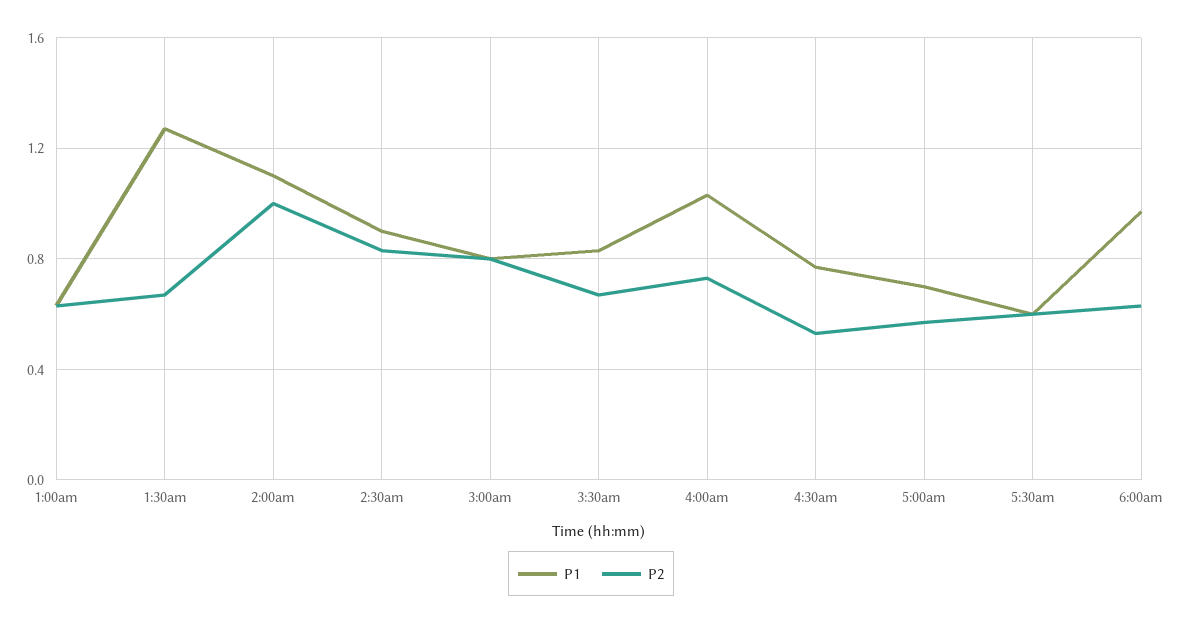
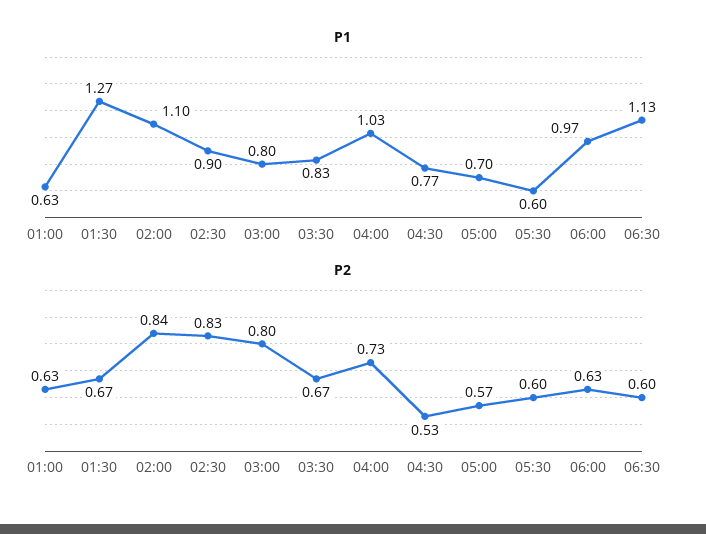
P2, 2:00am: 1 -> 0.84
P1, 06:30: none -> 1.13
P2, 06:30: none -> 0.6

